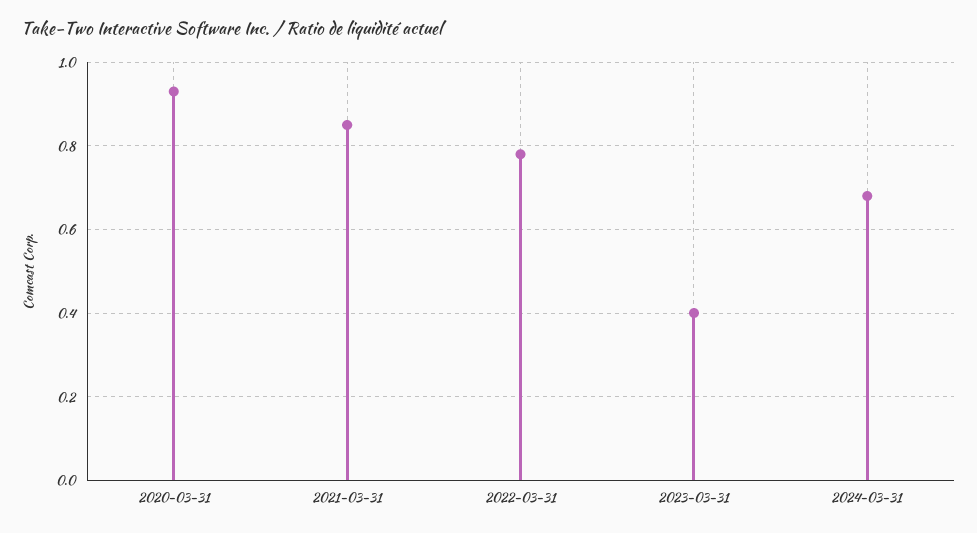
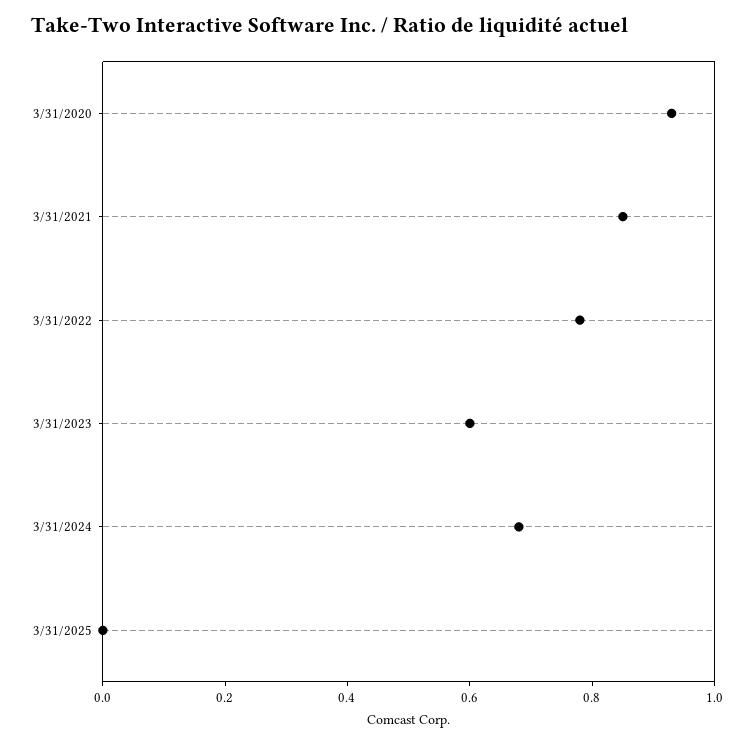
2023-03-31: 0.4 -> 0.6
3/31/2025: none -> 0

